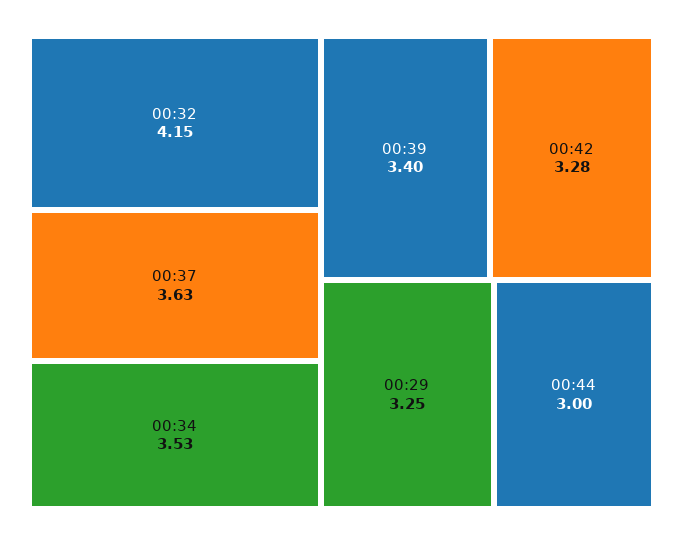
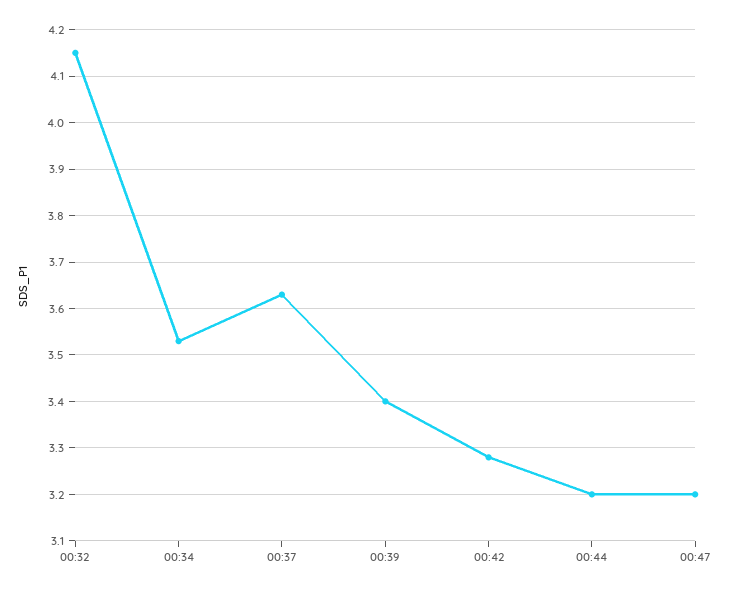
00:29: 3.25 -> none
00:44: 3 -> 3.2
00:47: none -> 3.2

